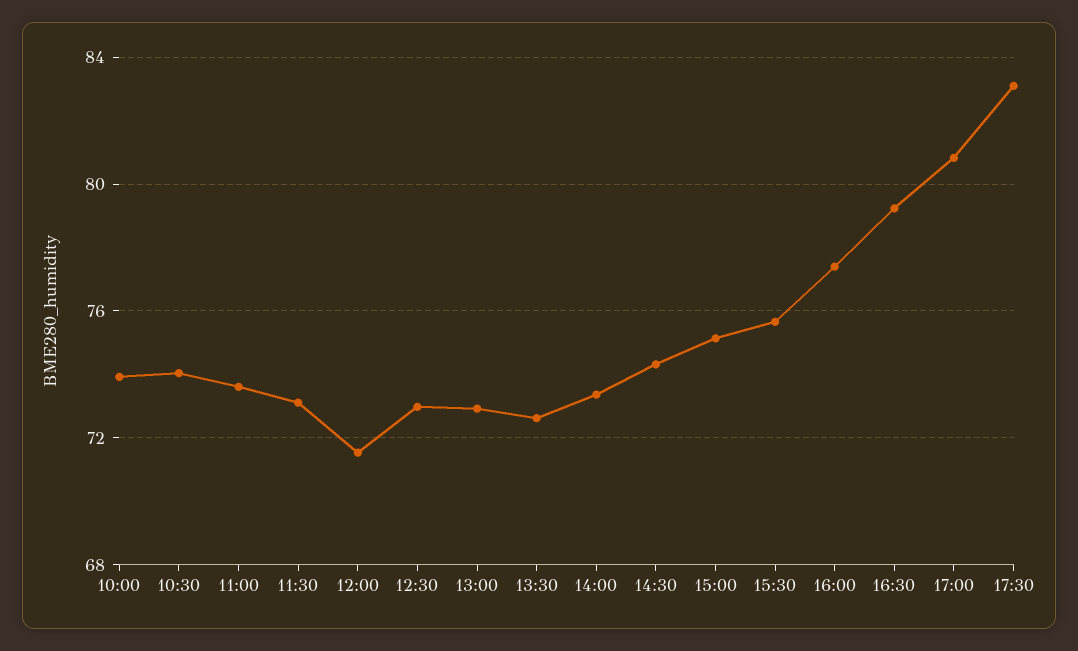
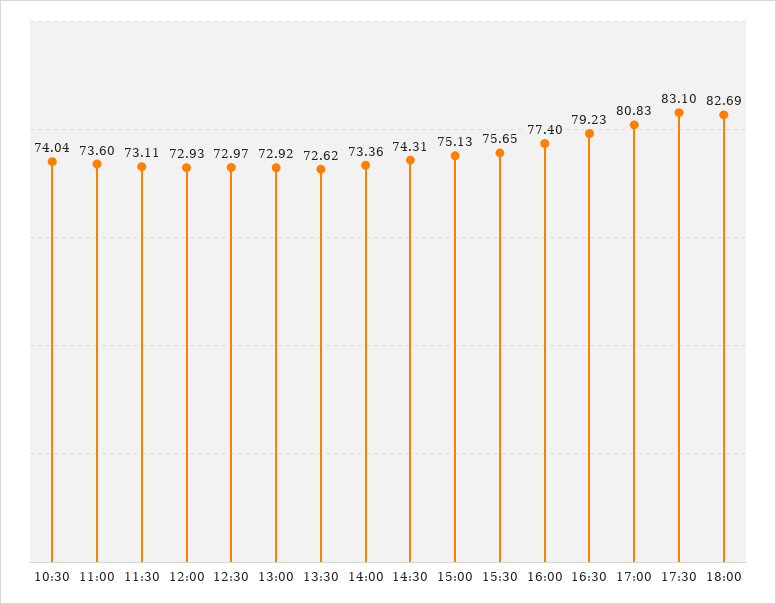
10:00: 74 -> none
12:00: 71.5 -> 72.93
18:00: none -> 82.69

